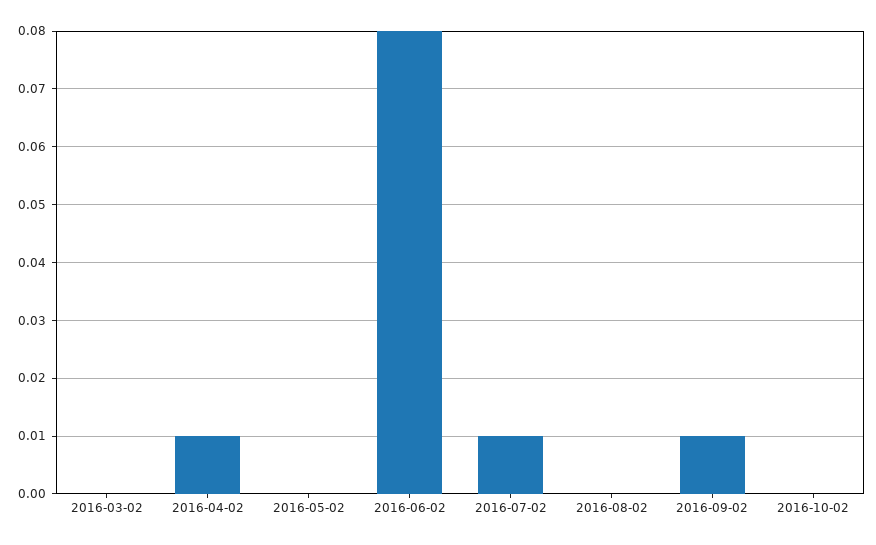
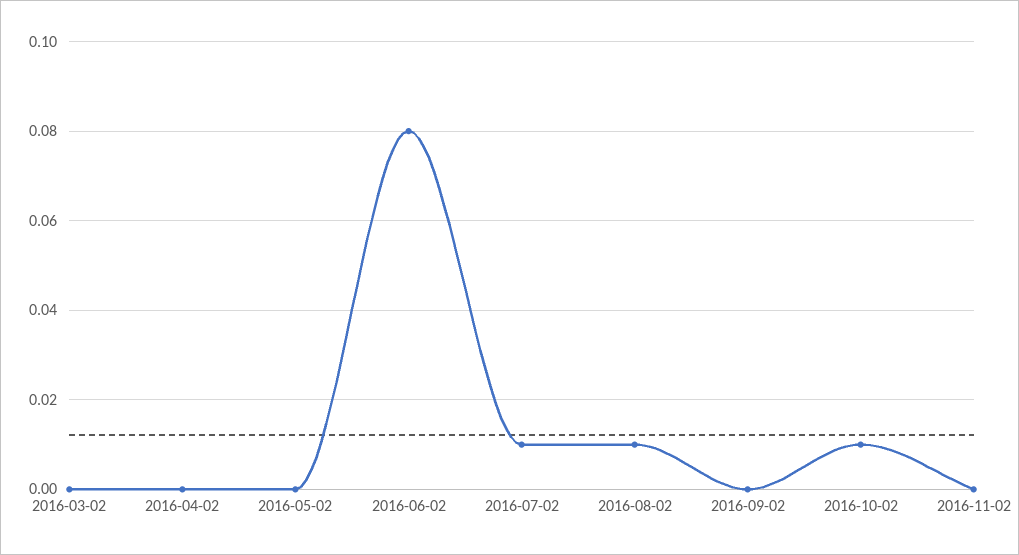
2016-04-02: 0.01 -> 0
2016-08-02: 0 -> 0.01
2016-09-02: 0.01 -> 0
2016-10-02: 0 -> 0.01
2016-11-02: none -> 0

